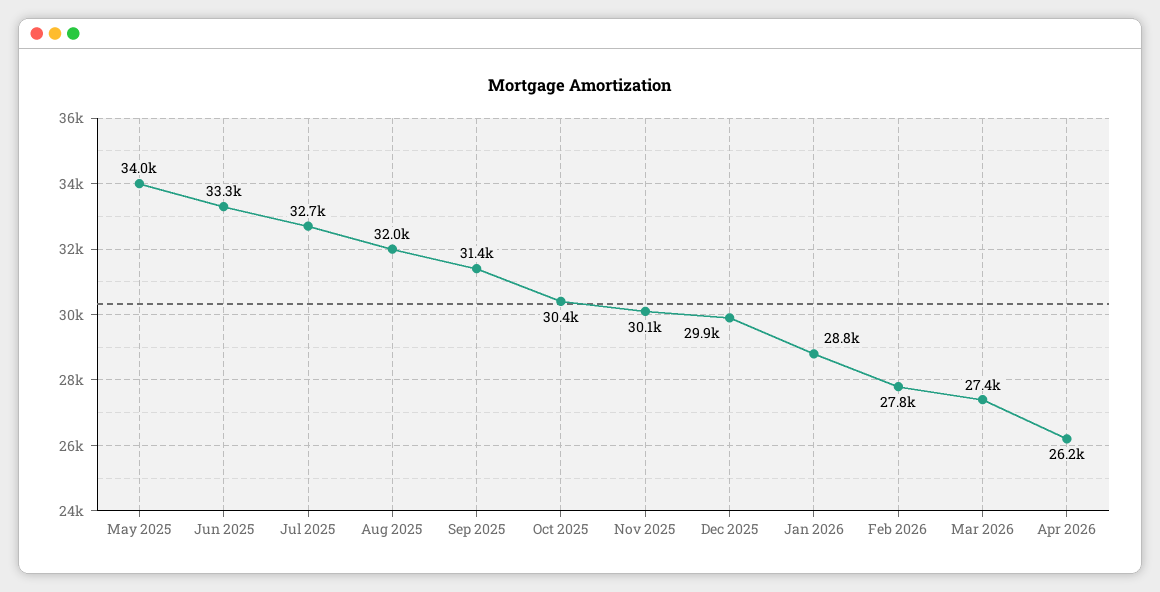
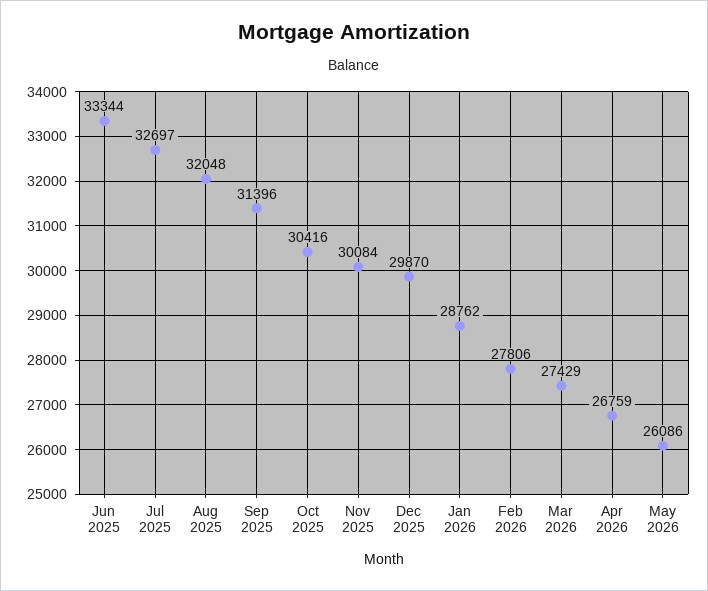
May 2025: 34000 -> none
Apr 2026: 26200 -> 26759
May 2026: none -> 26086

